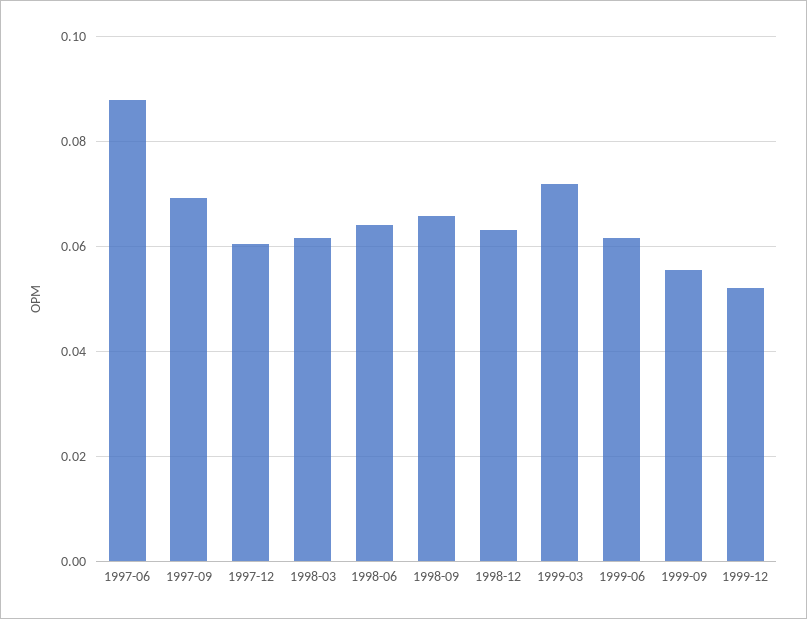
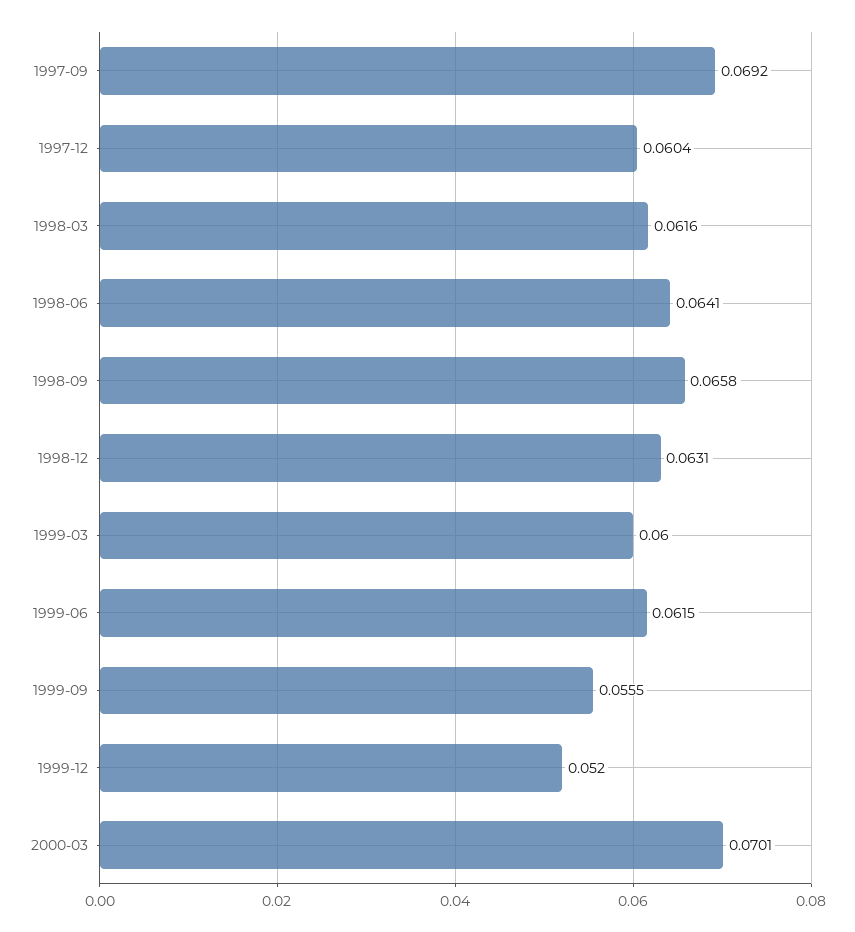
1997-06: 0.088 -> none
1999-03: 0.072 -> 0.06
2000-03: none -> 0.0701

